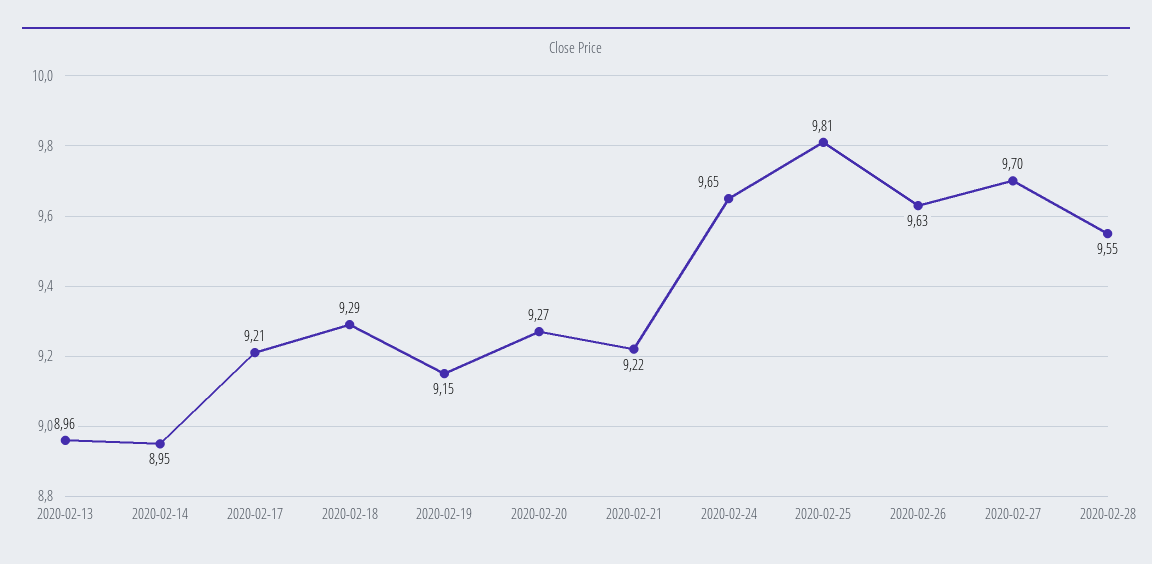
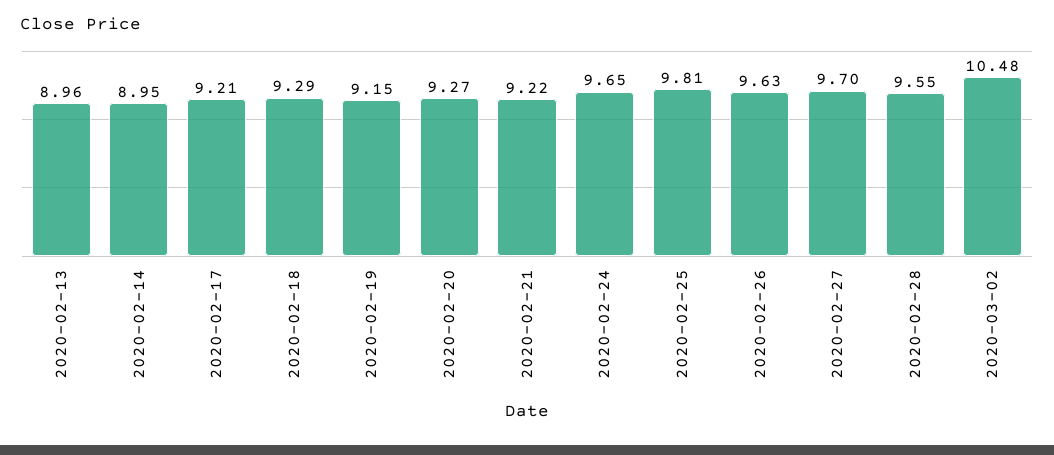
2020-03-02: none -> 10.48

